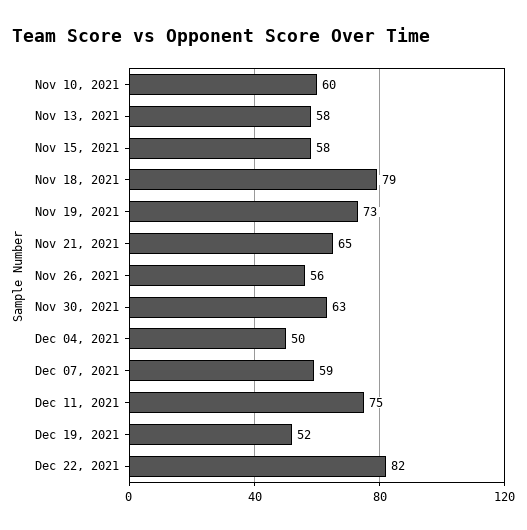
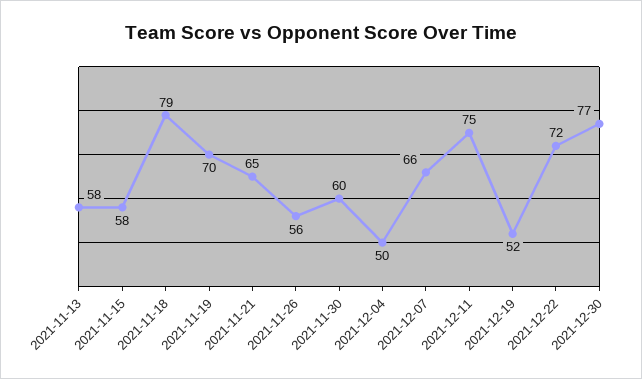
Nov 10, 2021: 60 -> none
Nov 19, 2021: 73 -> 70
Nov 30, 2021: 63 -> 60
Dec 07, 2021: 59 -> 66
Dec 22, 2021: 82 -> 72
2021-12-30: none -> 77

